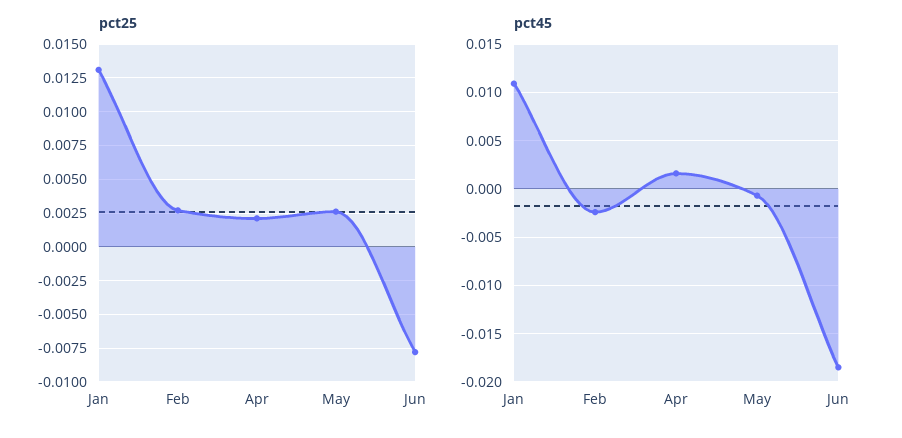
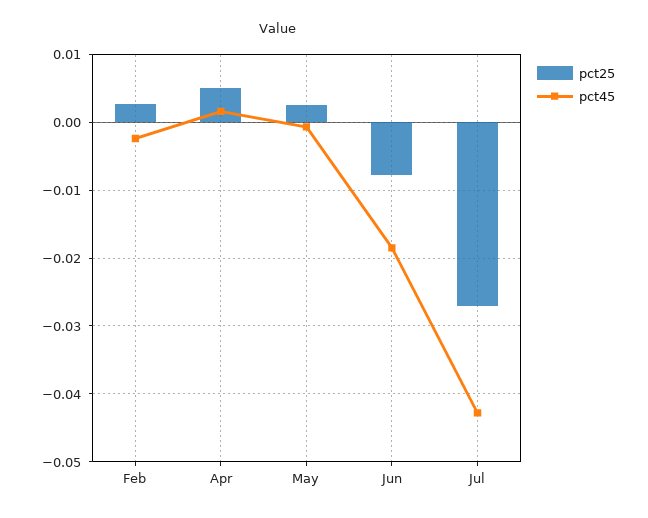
pct25, Jan: 0.013 -> none
pct25, Apr: 0.002 -> 0.005
pct45, Jan: 0.011 -> none
pct25, Jul: none -> -0.027
pct45, Jul: none -> -0.043

